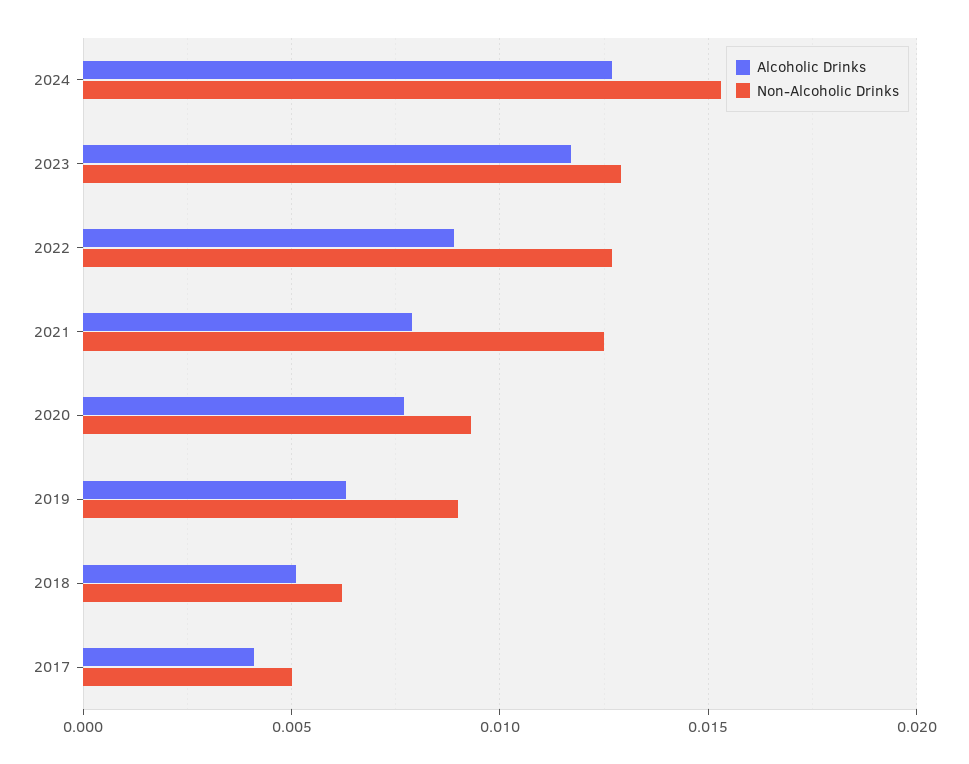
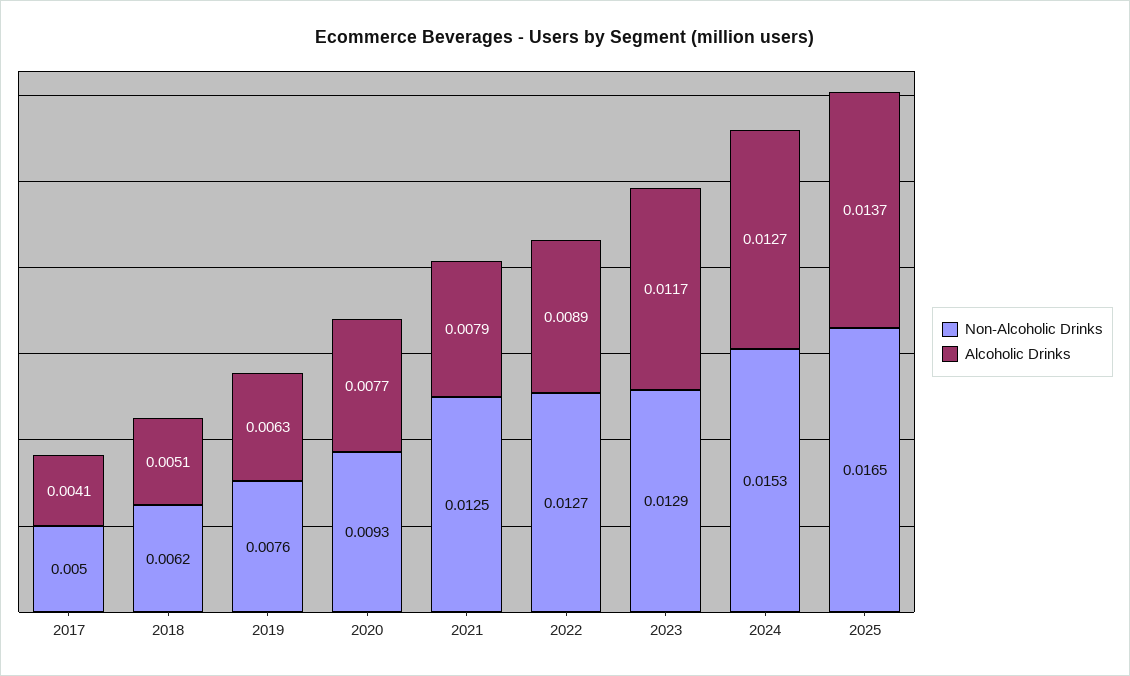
Non-Alcoholic Drinks, 2019: 0.009 -> 0.0076
Non-Alcoholic Drinks, 2025: none -> 0.0165
Alcoholic Drinks, 2025: none -> 0.0137

